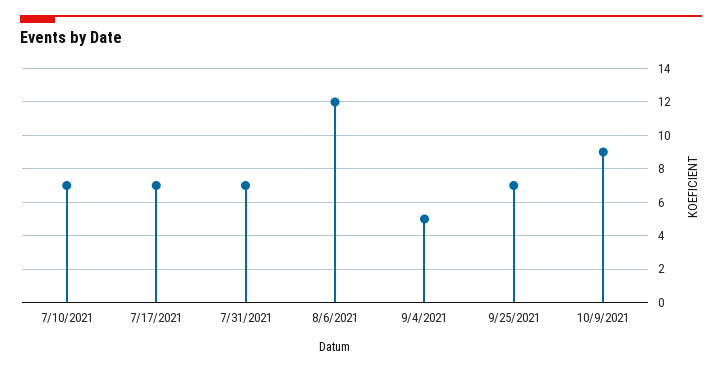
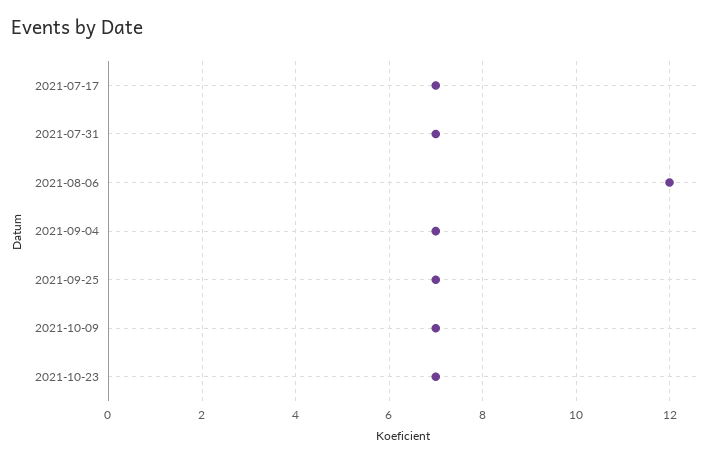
7/10/2021: 7 -> none
9/4/2021: 5 -> 7
10/9/2021: 9 -> 7
2021-10-23: none -> 7

